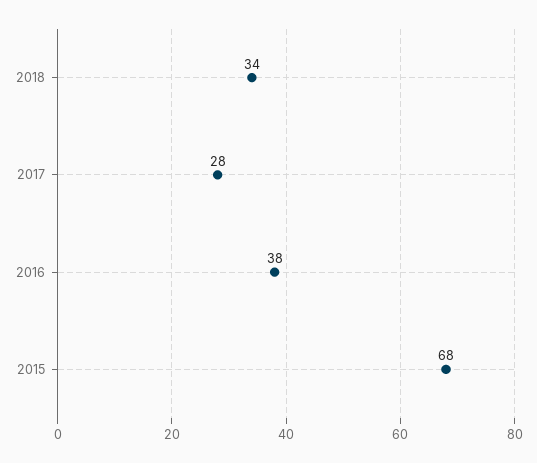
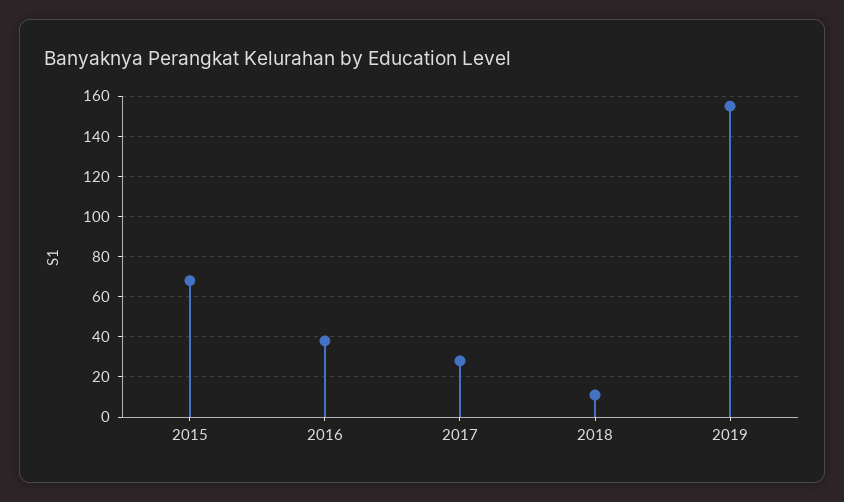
2018: 34 -> 10
2019: none -> 155

